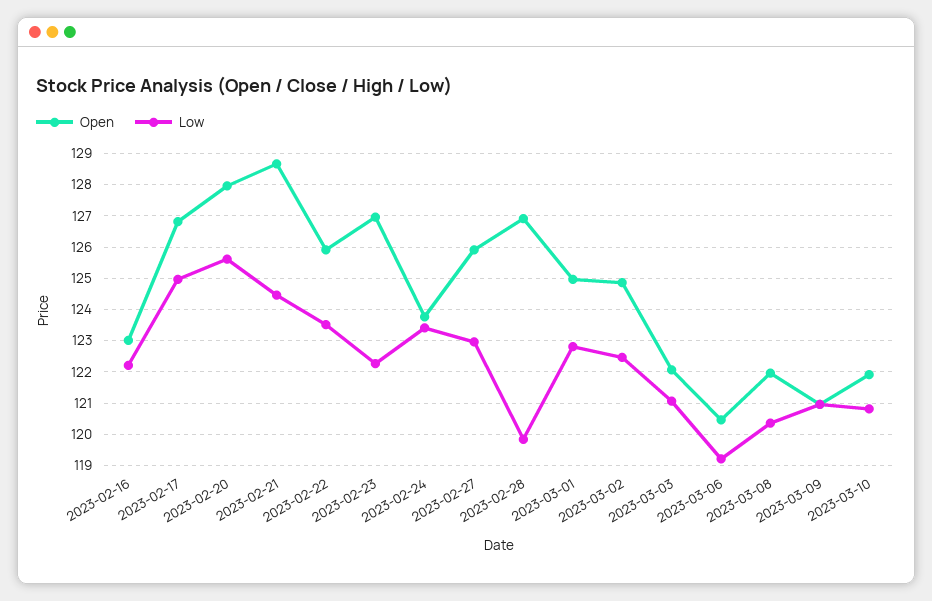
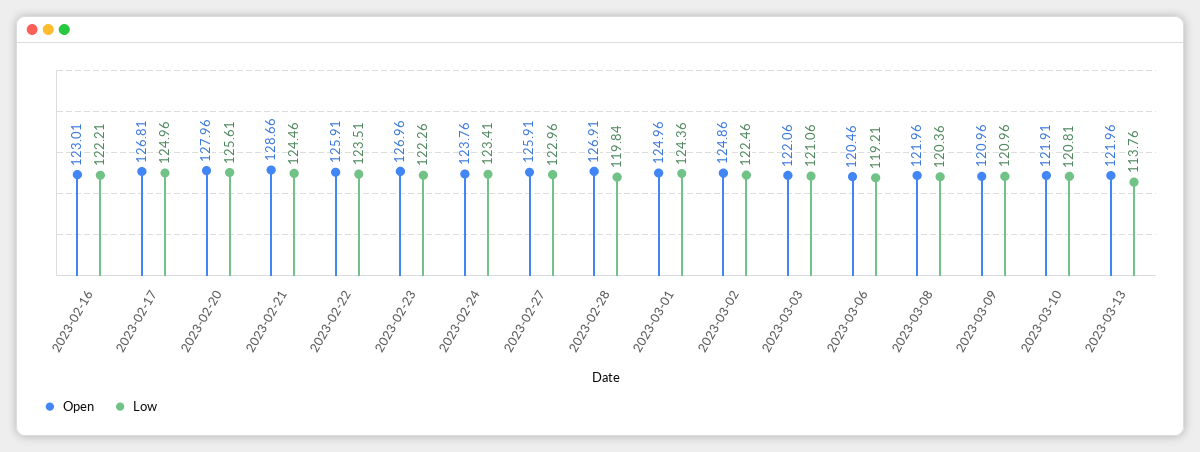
Low, 2023-03-01: 122.8 -> 124.36
Open, 2023-03-13: none -> 121.96
Low, 2023-03-13: none -> 113.76

